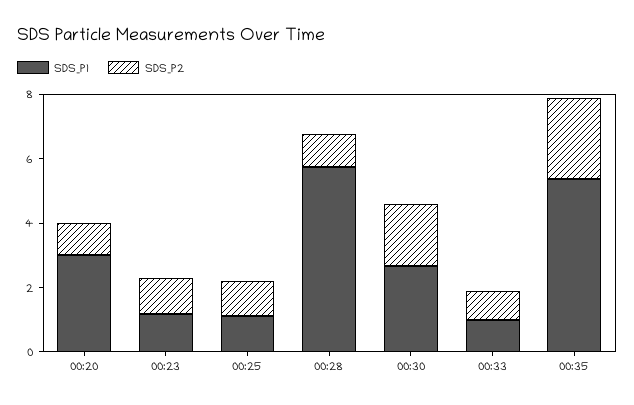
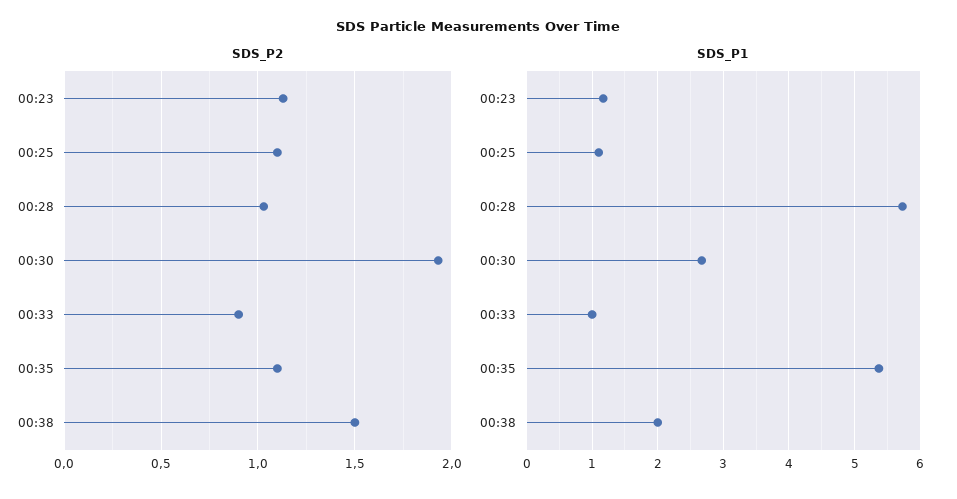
SDS_P1, 00:20: 3 -> none
SDS_P2, 00:20: 1 -> none
SDS_P2, 00:35: 2.5 -> 1.1
SDS_P2, 00:38: none -> 1.5
SDS_P1, 00:38: none -> 2

